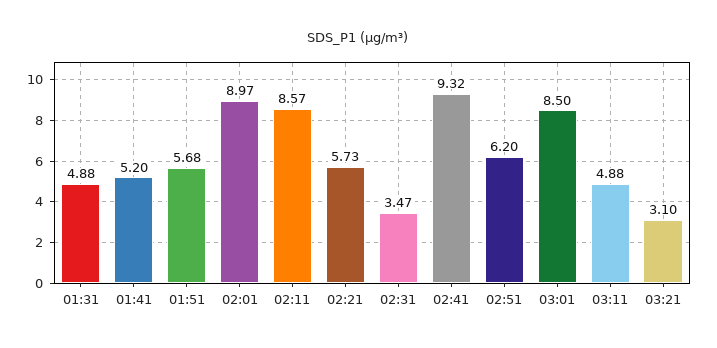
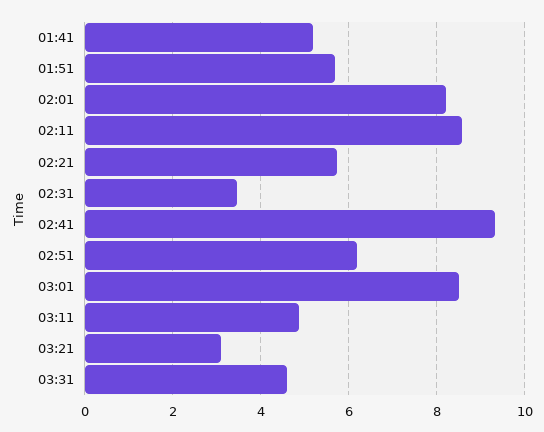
01:31: 4.88 -> none
02:01: 8.97 -> 8.2
03:31: none -> 4.6

